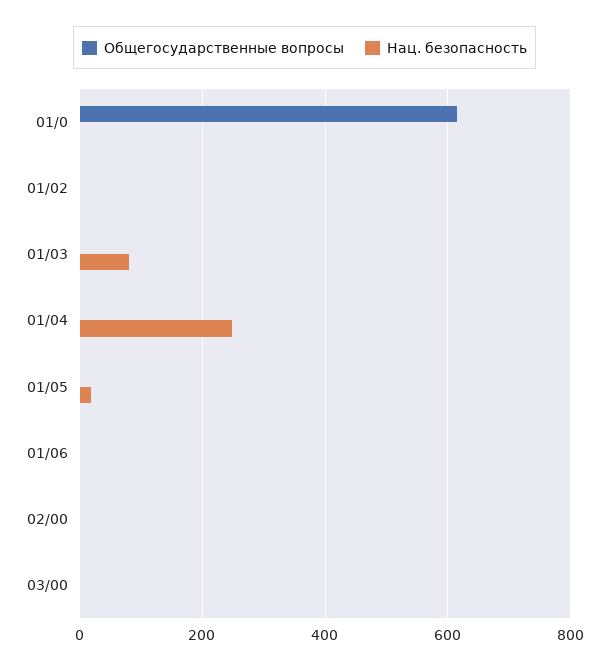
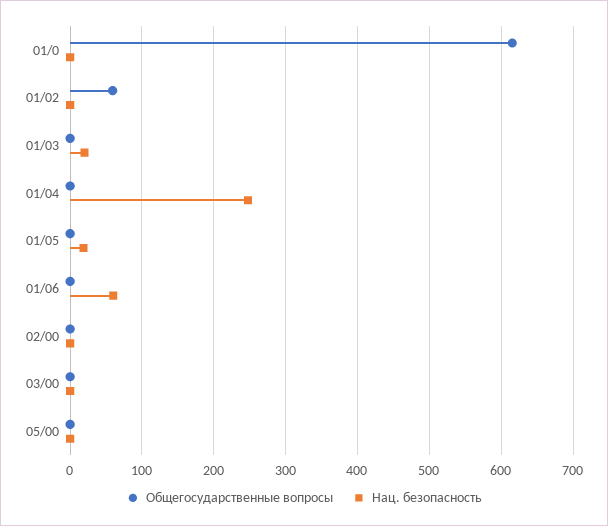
Общегосударственные вопросы, 01/02: 0 -> 60
Нац. безопасность, 01/03: 80 -> 20
Нац. безопасность, 01/06: 0 -> 60
Общегосударственные вопросы, 05/00: none -> 0
Нац. безопасность, 05/00: none -> 0

